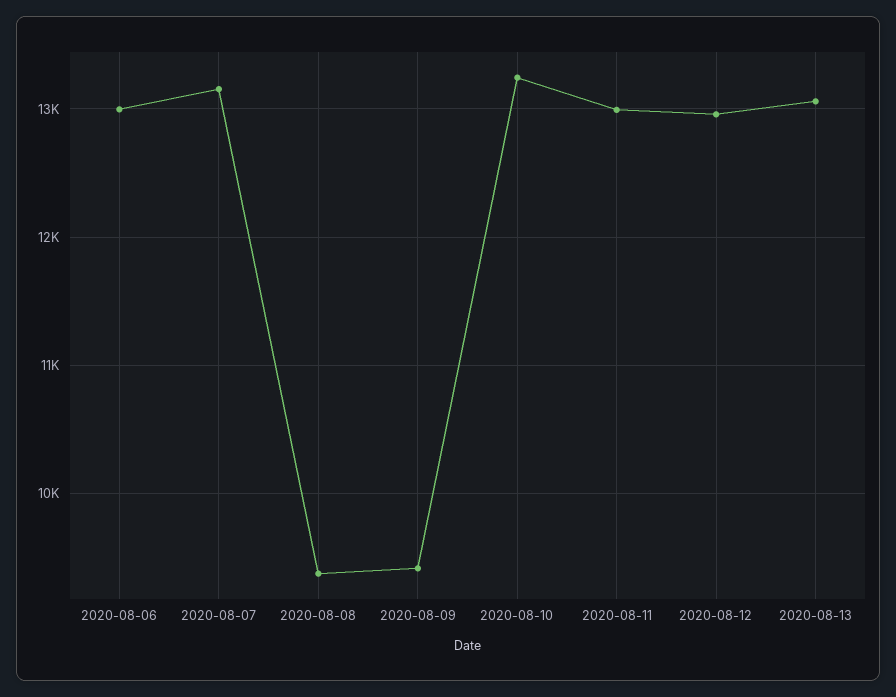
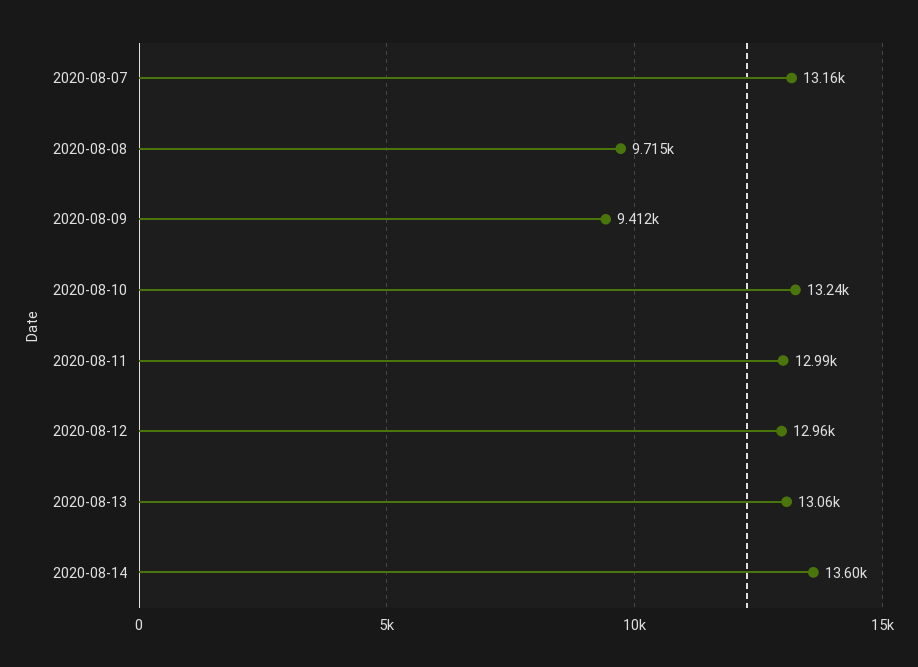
2020-08-06: 13000 -> none
2020-08-08: 9400 -> 9715
2020-08-14: none -> 13600

